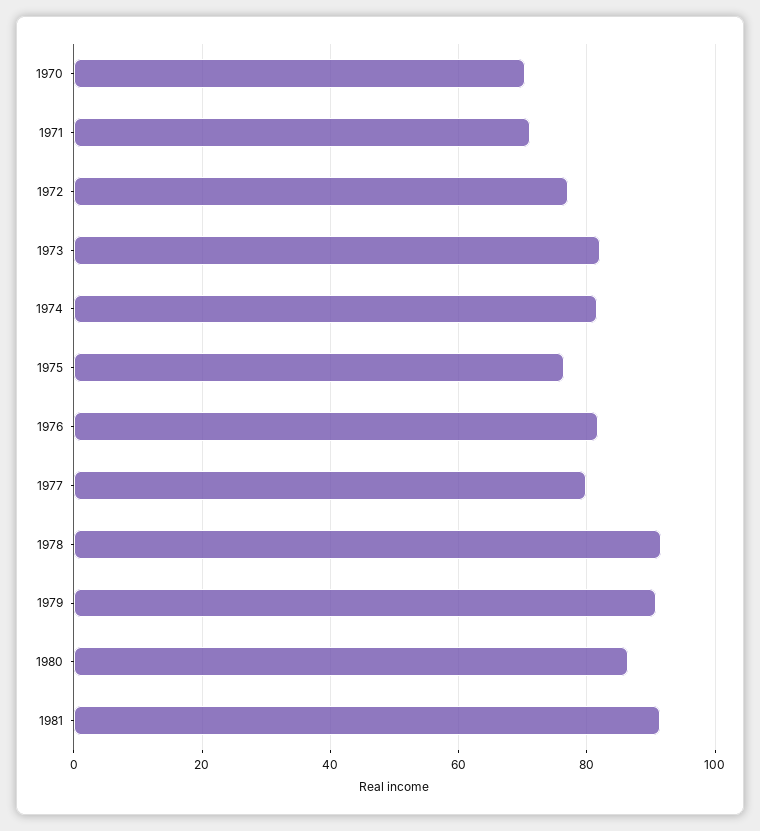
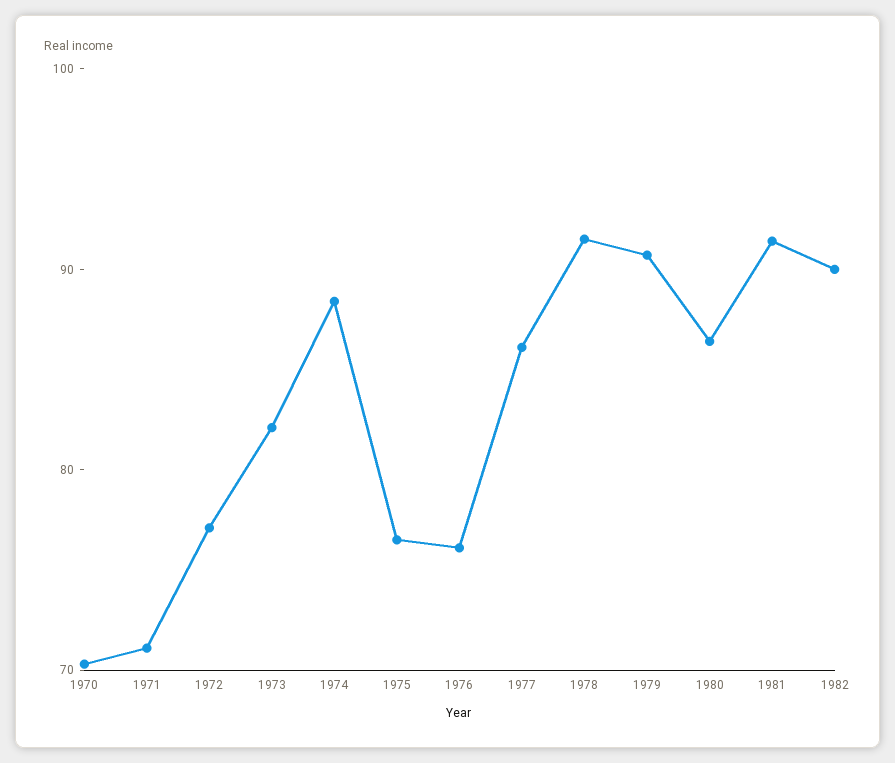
1974: 82 -> 88
1976: 82 -> 76
1977: 80 -> 86
1982: none -> 90

